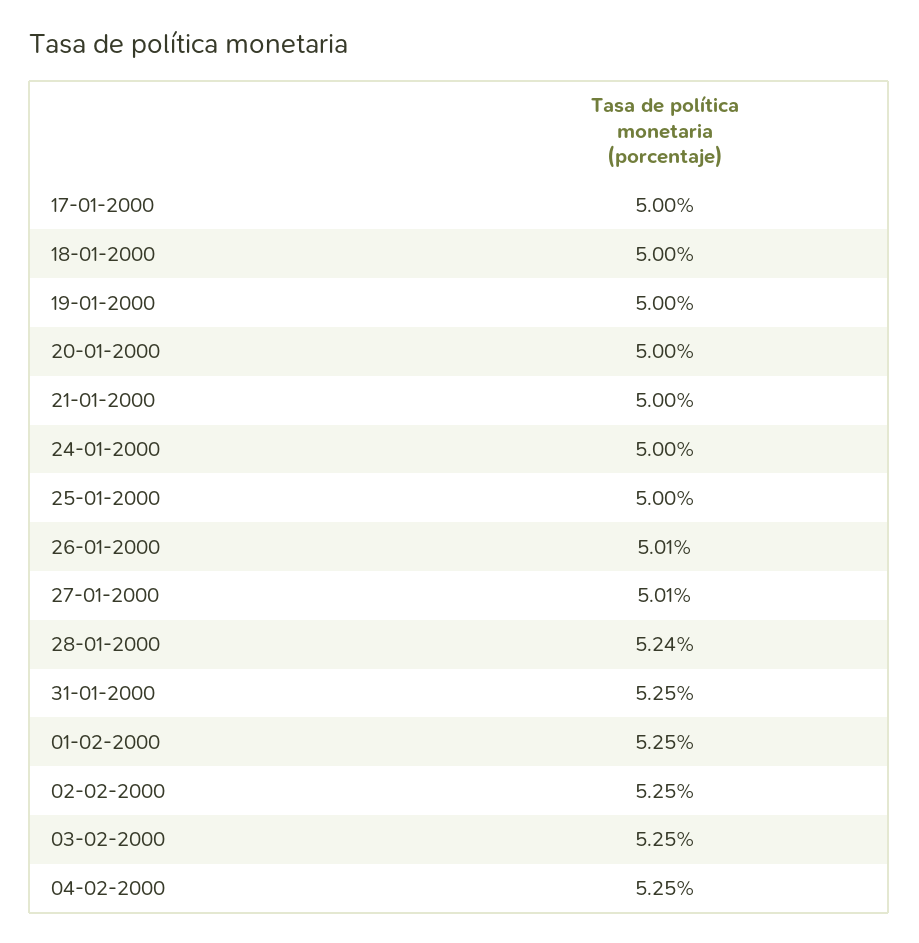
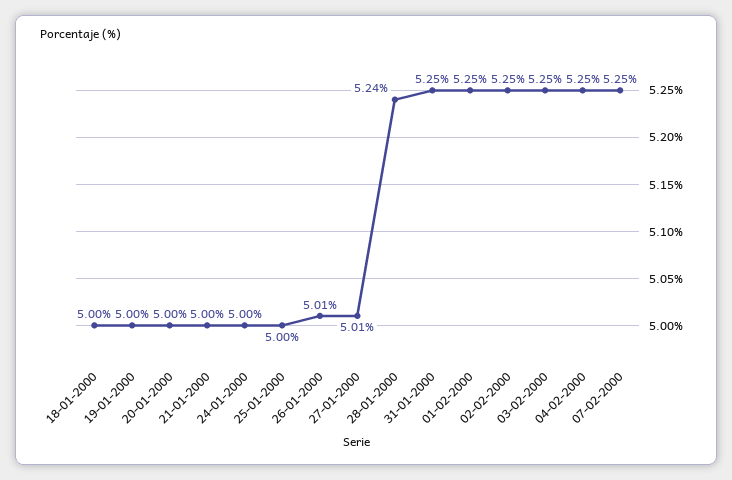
17-01-2000: 5 -> none
07-02-2000: none -> 5.25

